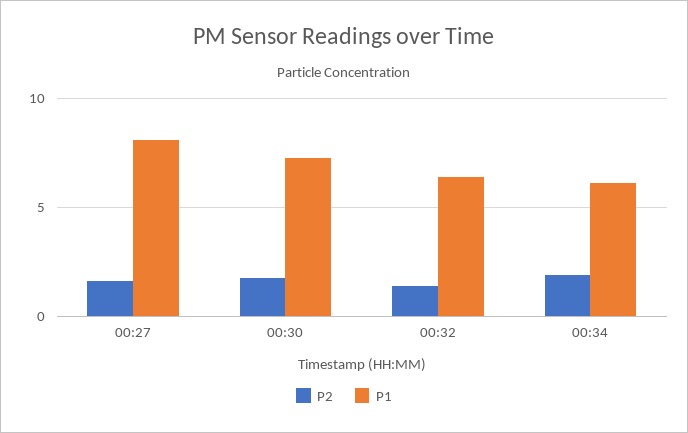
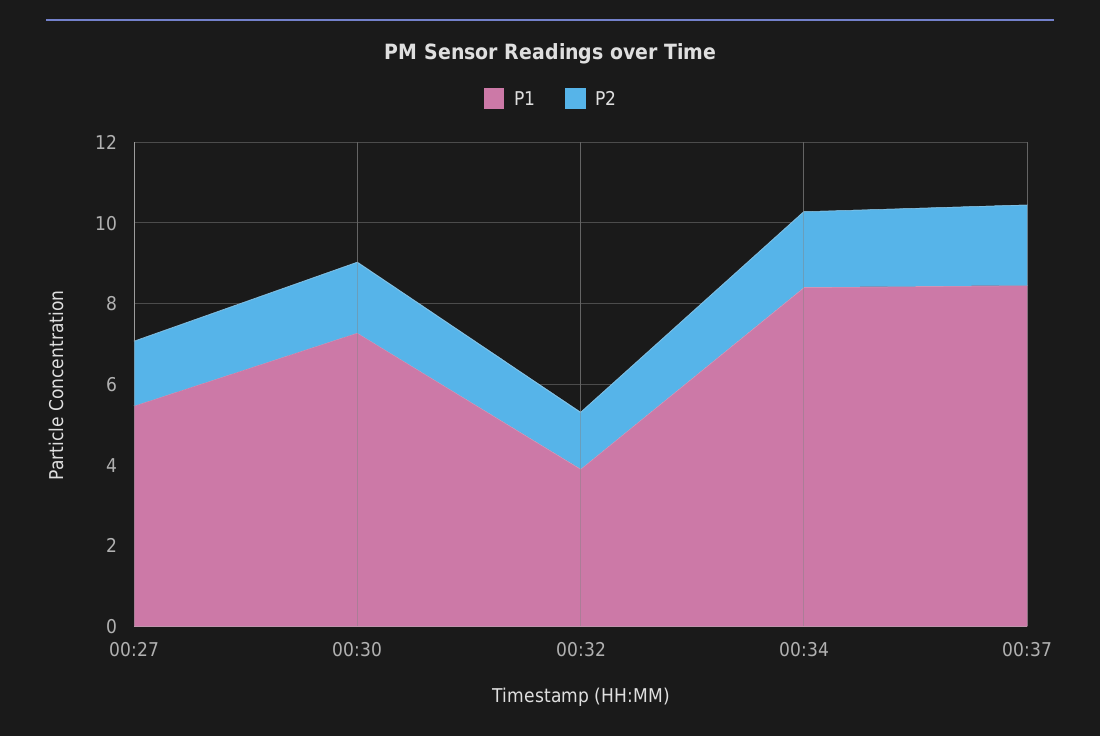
P1, 00:27: 8 -> 5.5
P1, 00:32: 6.5 -> 4
P1, 00:34: 6 -> 8.5
P1, 00:37: none -> 8.5
P2, 00:37: none -> 2

